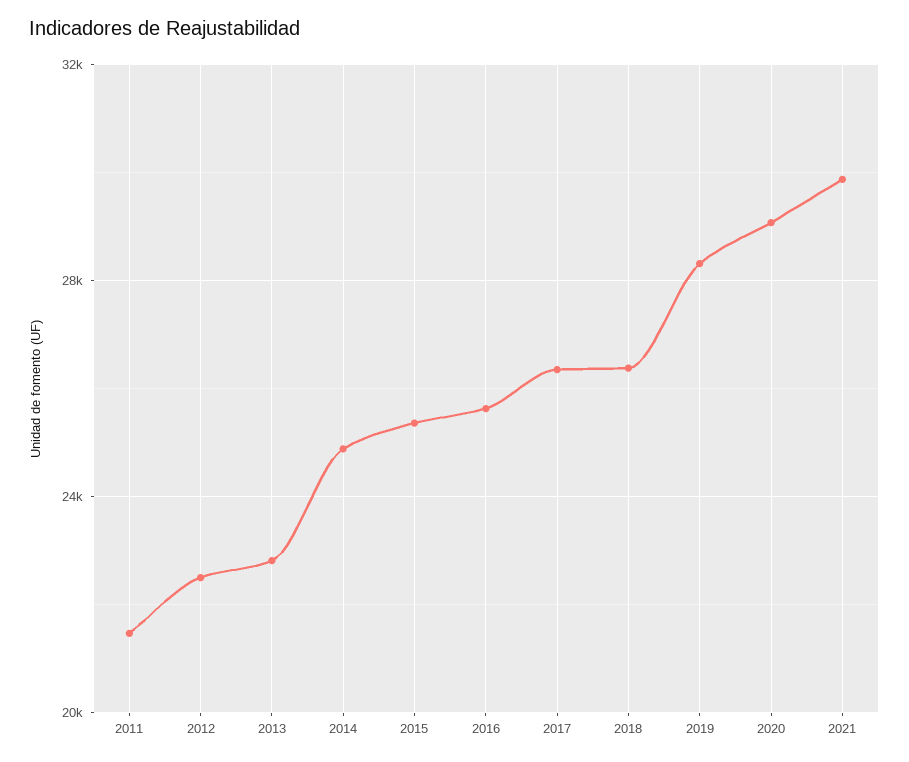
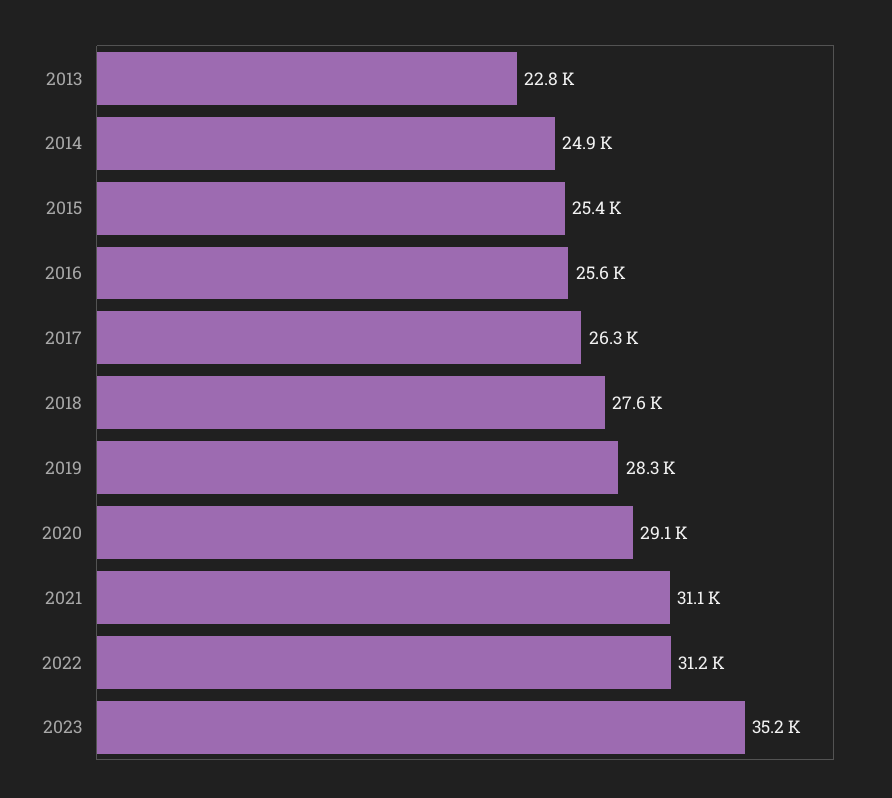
2011: 21500 -> none
2012: 22500 -> none
2018: 26500 -> 27600
2021: 30000 -> 31100
2022: none -> 31200
2023: none -> 35200

